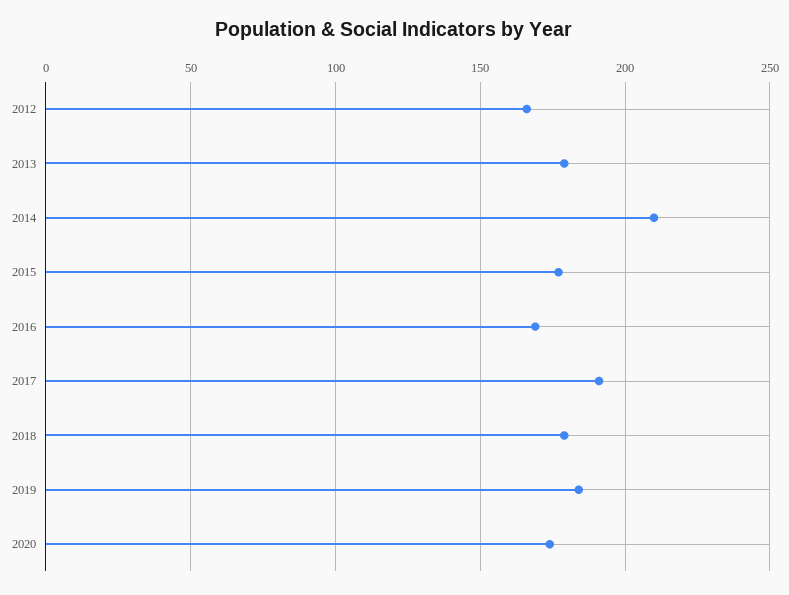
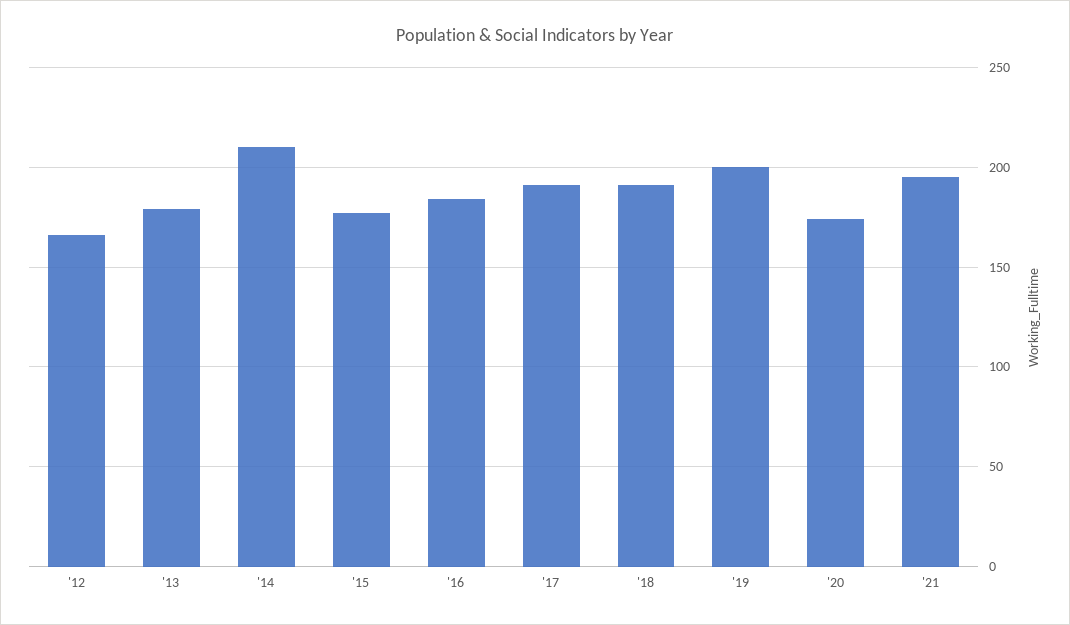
2016: 170 -> 185
2018: 180 -> 190
2019: 185 -> 200
'21: none -> 195

